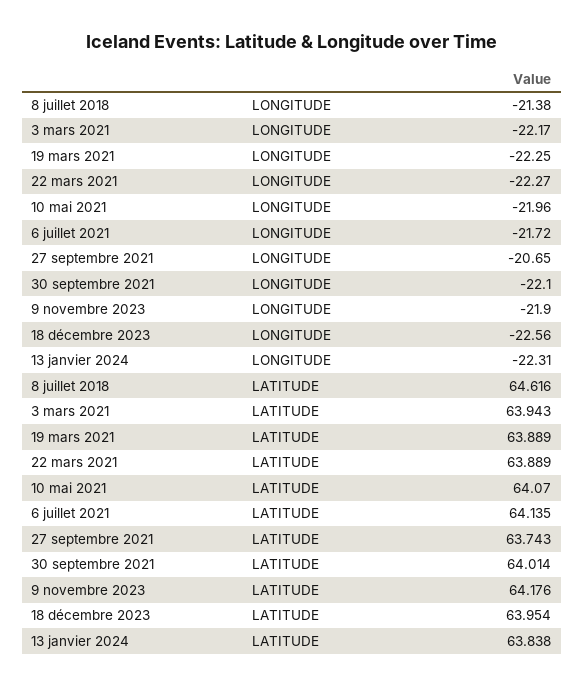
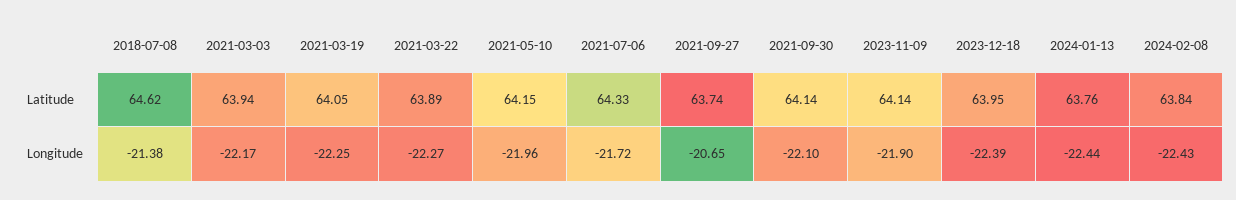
18 décembre 2023, LONGITUDE: -22.56 -> -22.39
13 janvier 2024, LONGITUDE: -22.31 -> -22.44
19 mars 2021, LATITUDE: 63.889 -> 64.05
10 mai 2021, LATITUDE: 64.07 -> 64.15
6 juillet 2021, LATITUDE: 64.135 -> 64.33
30 septembre 2021, LATITUDE: 64.014 -> 64.14
9 novembre 2023, LATITUDE: 64.176 -> 64.14
13 janvier 2024, LATITUDE: 63.838 -> 63.76
2024-02-08, LATITUDE: none -> 63.84
2024-02-08, LONGITUDE: none -> -22.43

